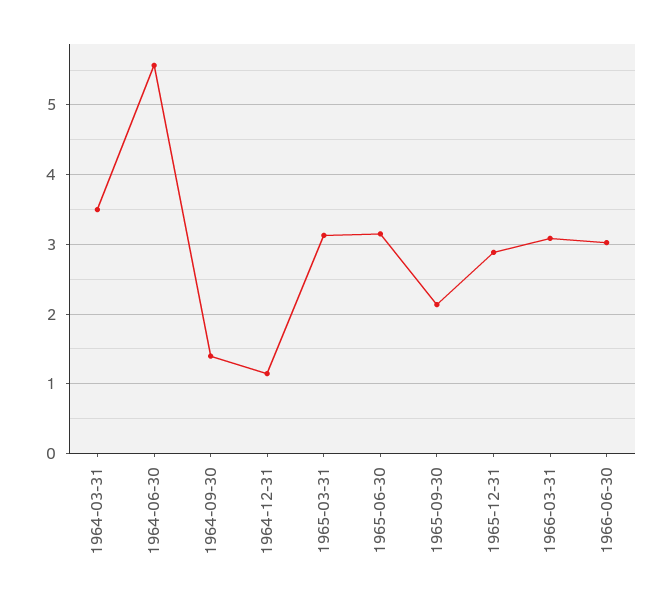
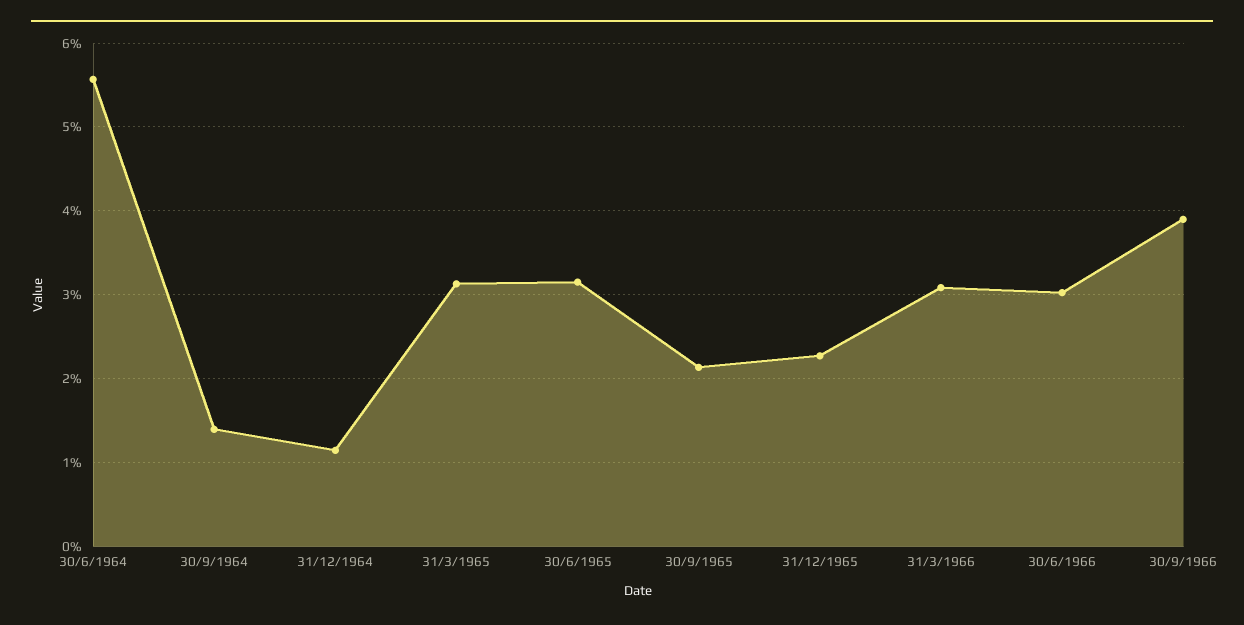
1964-03-31: 3.5 -> none
1965-12-31: 2.9 -> 2.3
30/9/1966: none -> 3.9

